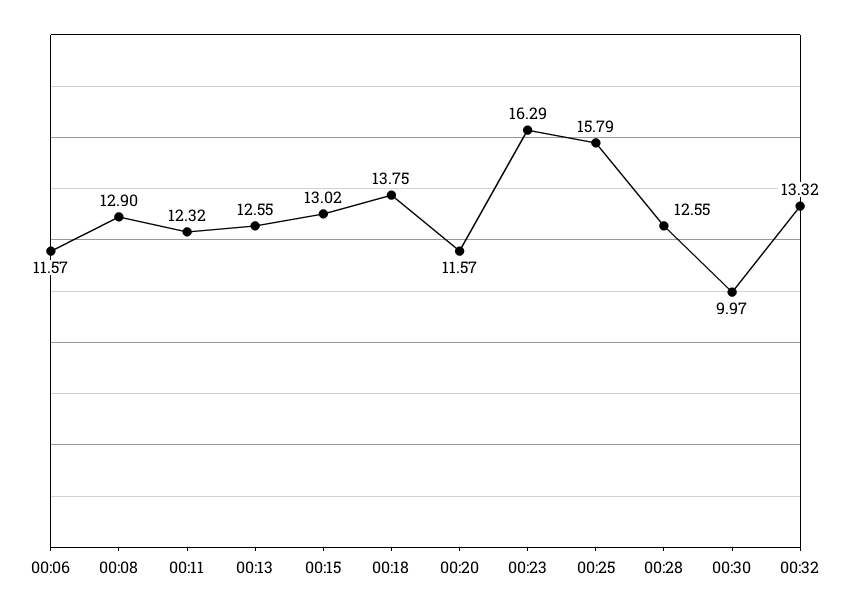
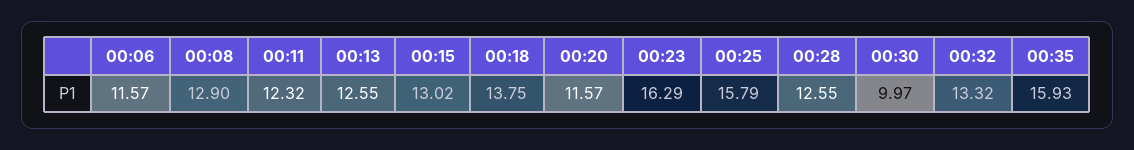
00:35: none -> 15.93

